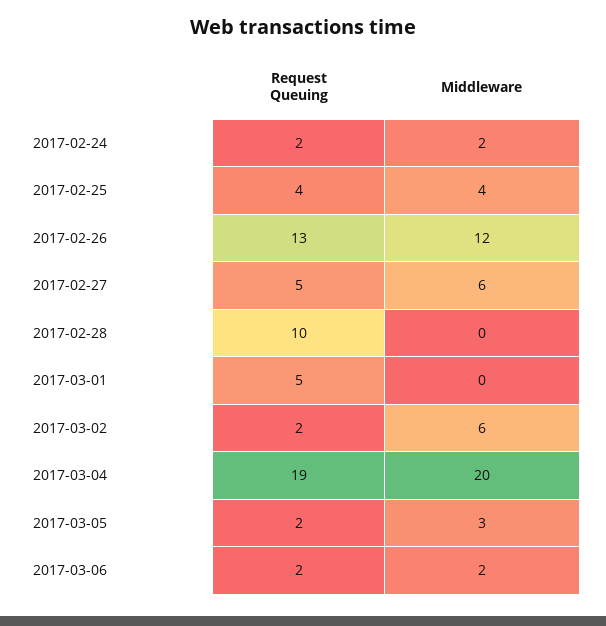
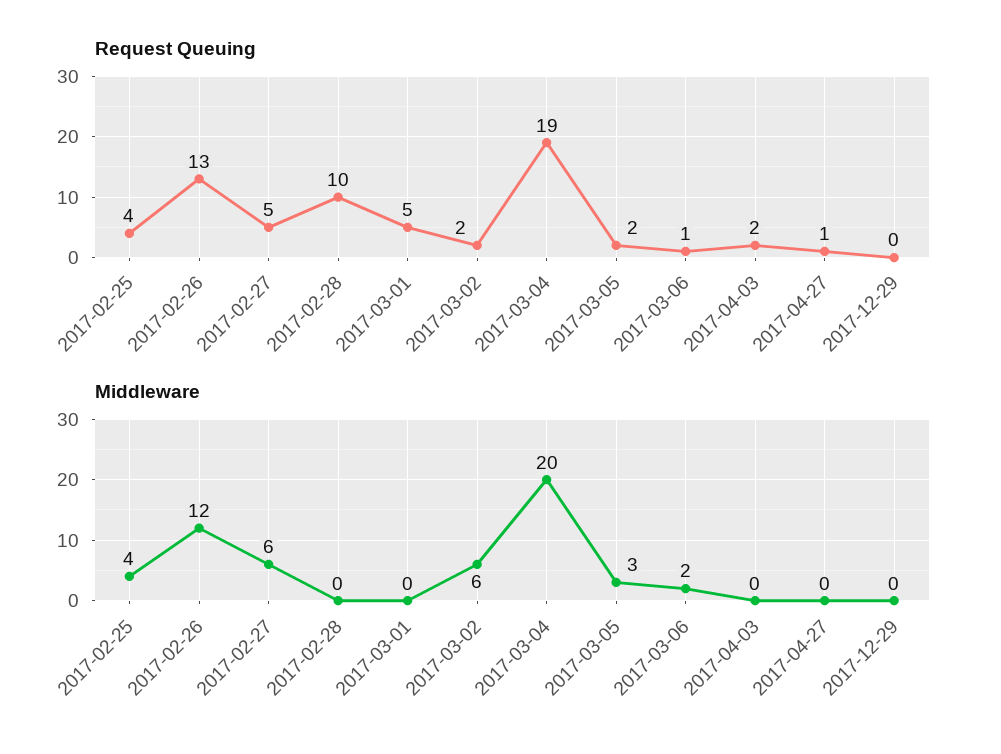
Request Queuing, 2017-02-24: 2 -> none
Middleware, 2017-02-24: 2 -> none
Request Queuing, 2017-03-06: 2 -> 1
Request Queuing, 2017-04-03: none -> 2
Request Queuing, 2017-04-27: none -> 1
Request Queuing, 2017-12-29: none -> 0
Middleware, 2017-04-03: none -> 0
Middleware, 2017-04-27: none -> 0
Middleware, 2017-12-29: none -> 0

